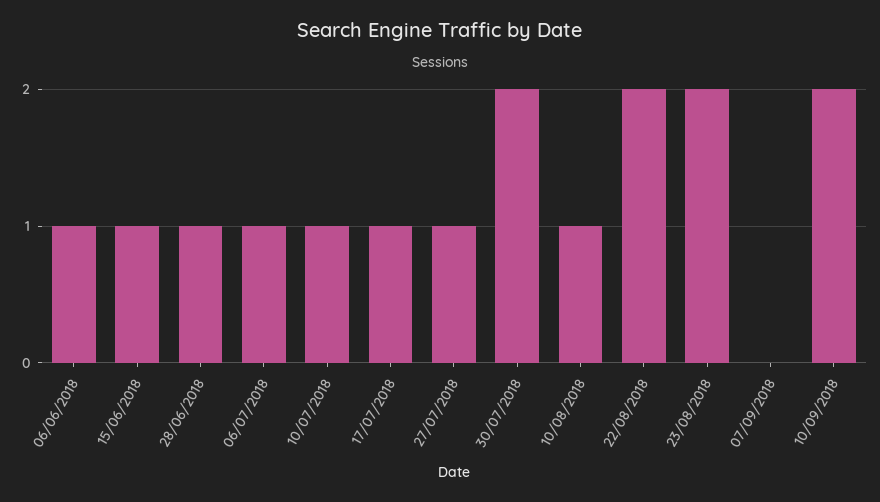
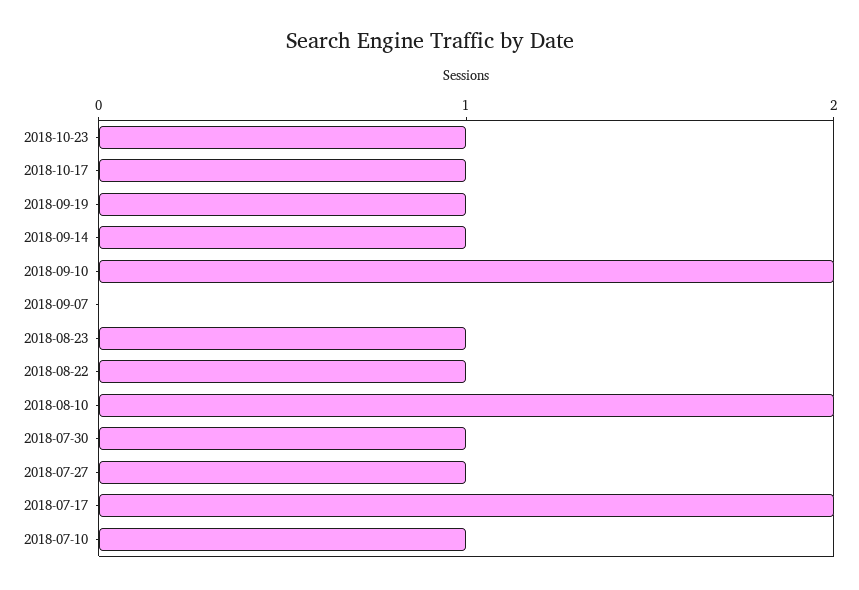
06/06/2018: 1 -> none
15/06/2018: 1 -> none
28/06/2018: 1 -> none
06/07/2018: 1 -> none
17/07/2018: 1 -> 2
30/07/2018: 2 -> 1
10/08/2018: 1 -> 2
22/08/2018: 2 -> 1
23/08/2018: 2 -> 1
2018-10-23: none -> 1
2018-10-17: none -> 1
2018-09-19: none -> 1
2018-09-14: none -> 1

